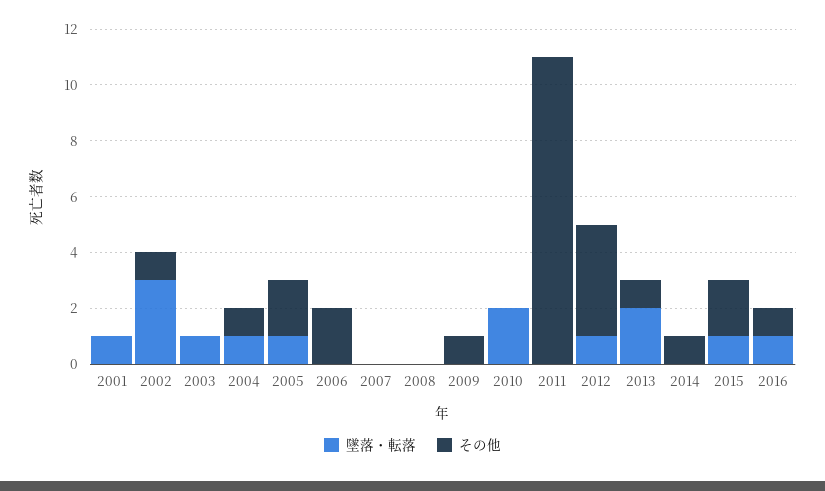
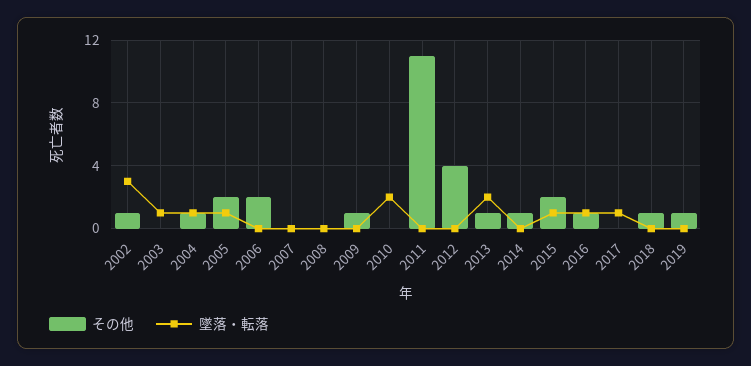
墜落・転落, 2001: 1 -> none
その他, 2001: 0 -> none
墜落・転落, 2012: 1 -> 0
その他, 2017: none -> 0
墜落・転落, 2017: none -> 1
その他, 2018: none -> 1
墜落・転落, 2018: none -> 0
その他, 2019: none -> 1
墜落・転落, 2019: none -> 0

